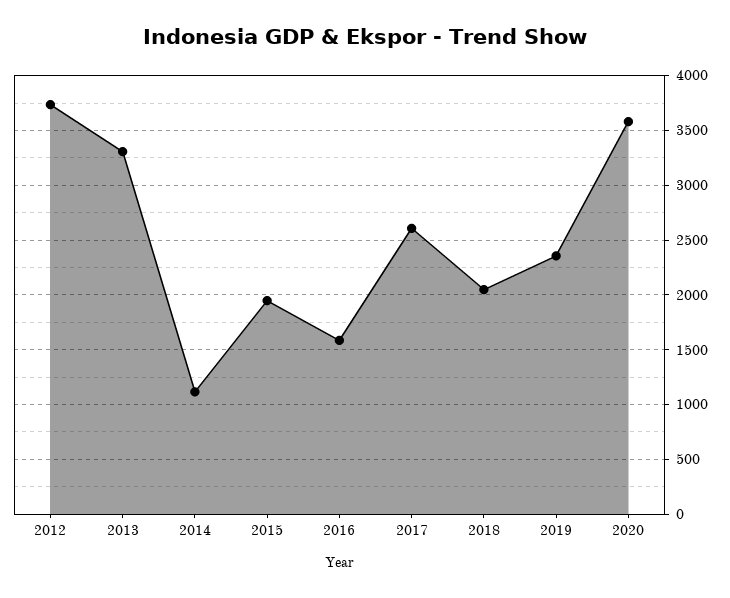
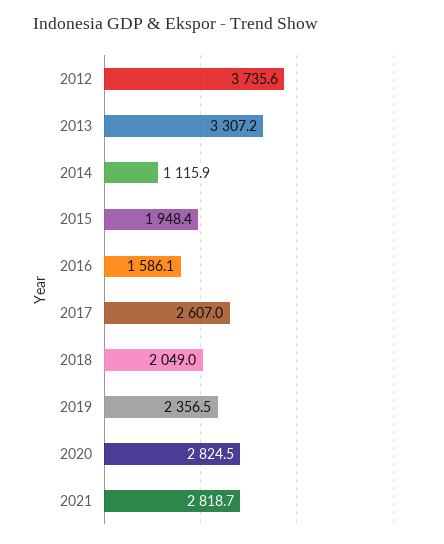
2020: 3600 -> 2824.5
2021: none -> 2818.7

